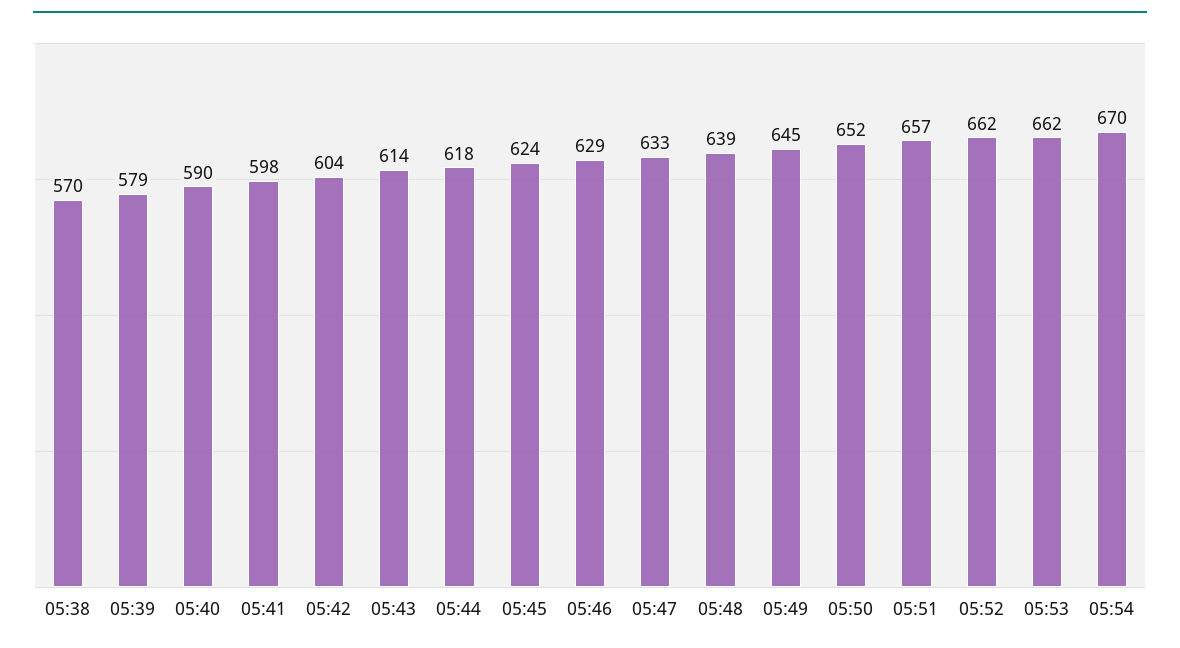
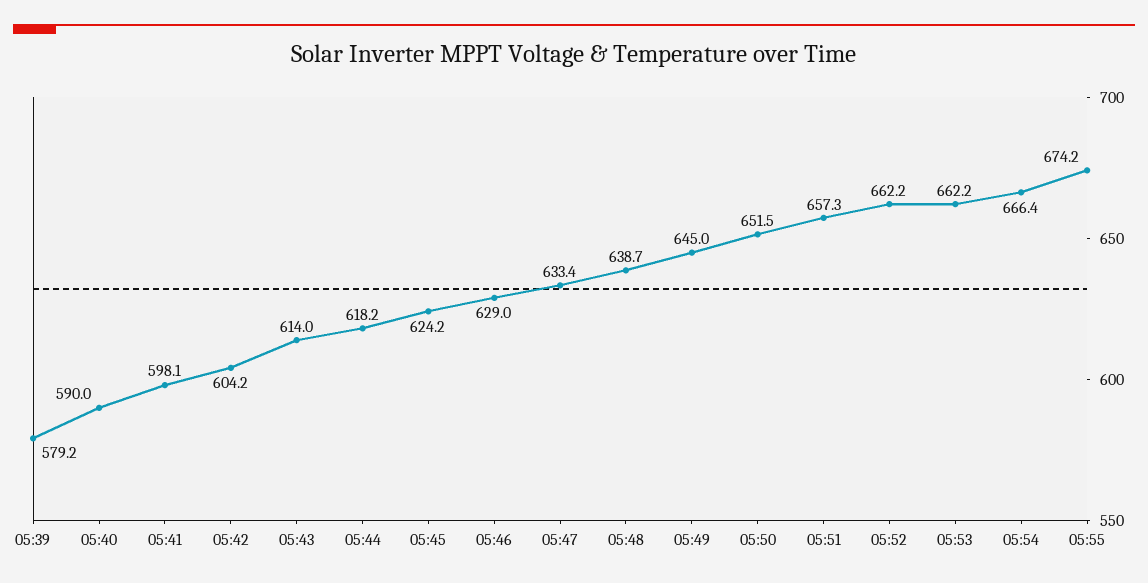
05:38: 570 -> none
05:54: 670 -> 666.4
05:55: none -> 674.2

